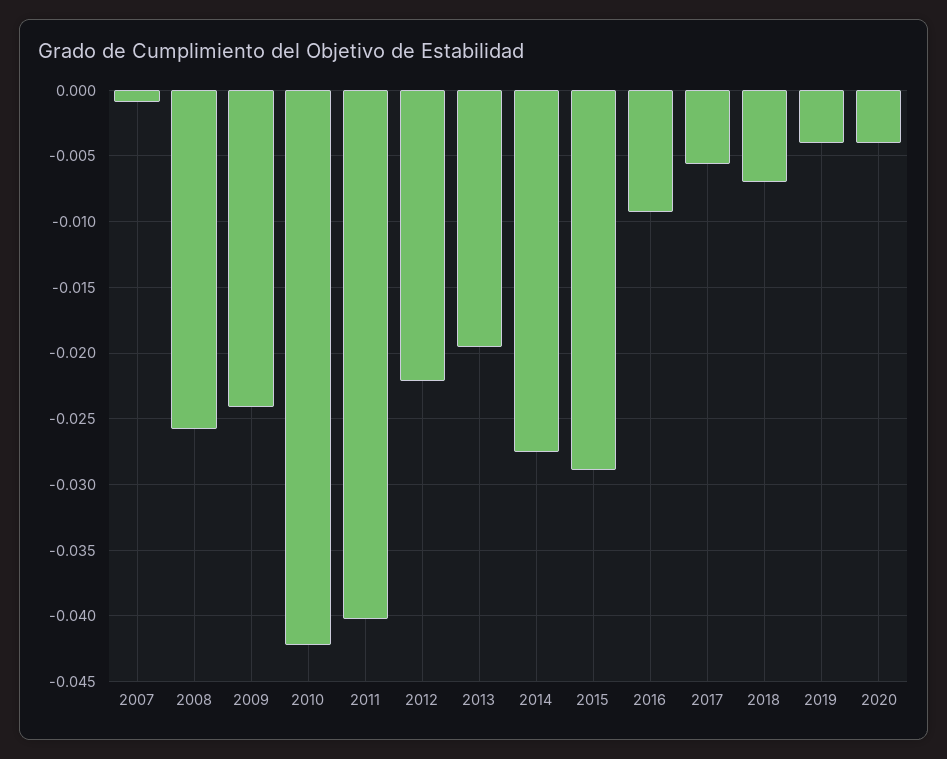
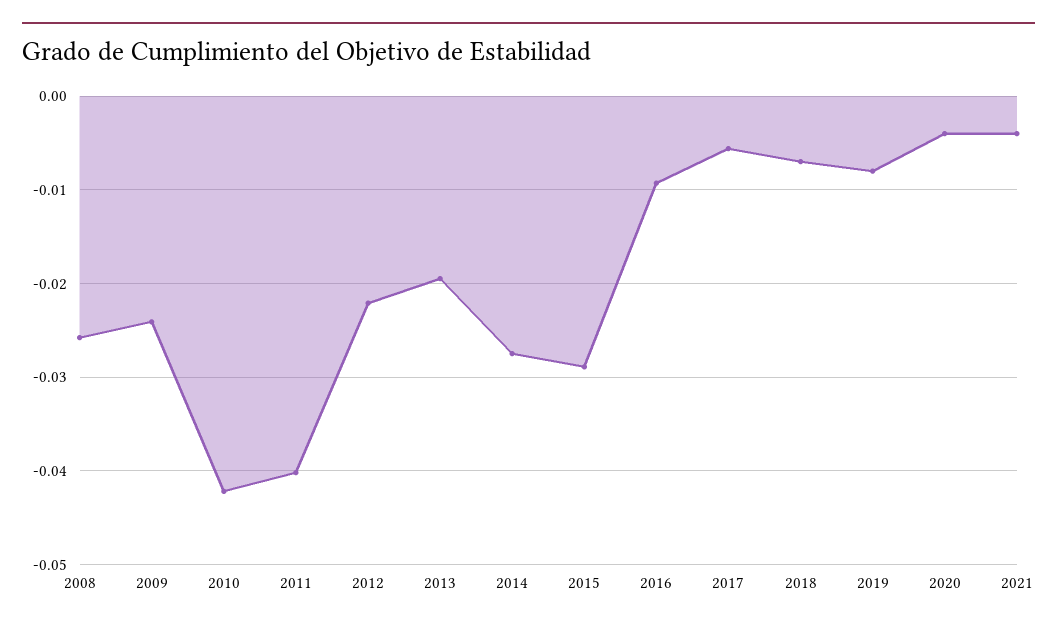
2007: -0.001 -> none
2019: -0.004 -> -0.008
2021: none -> -0.004

